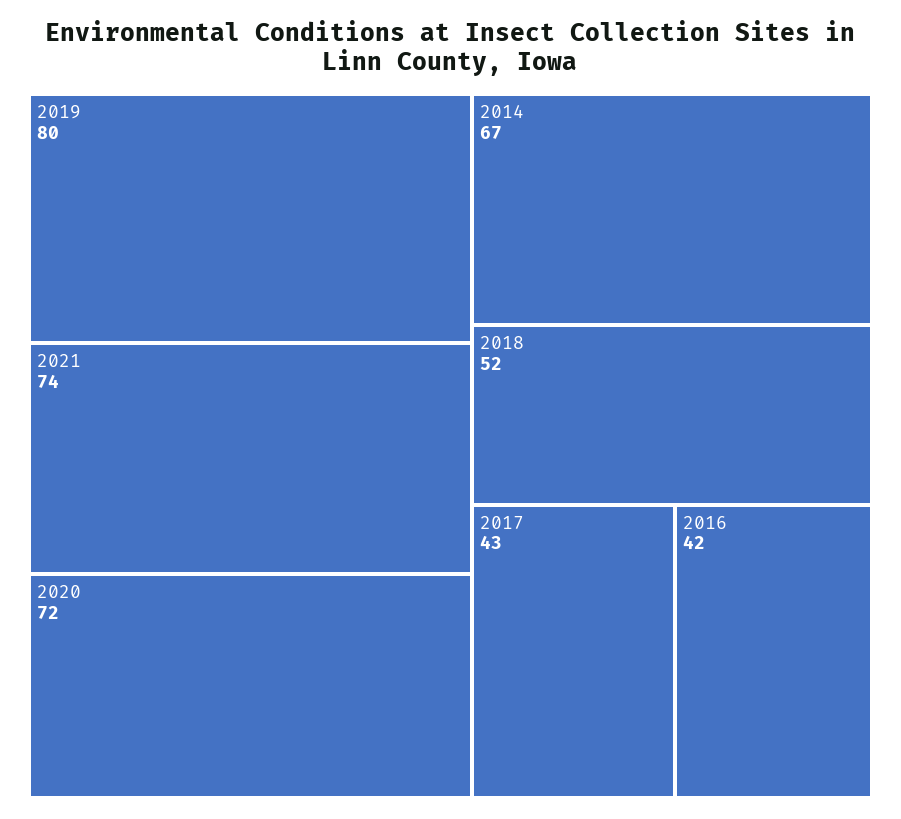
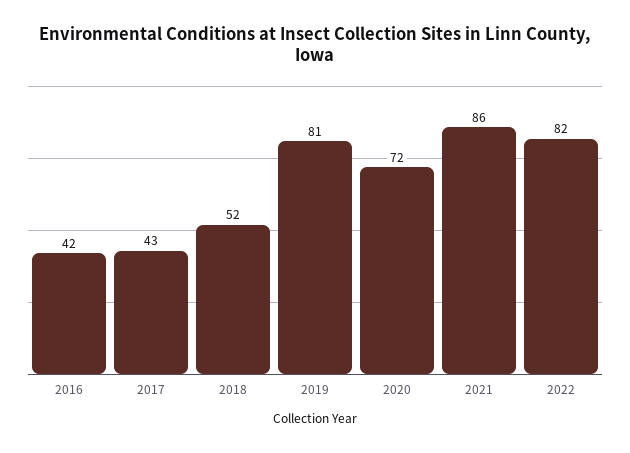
2019: 80 -> 81
2021: 74 -> 86
2014: 67 -> none
2022: none -> 82

